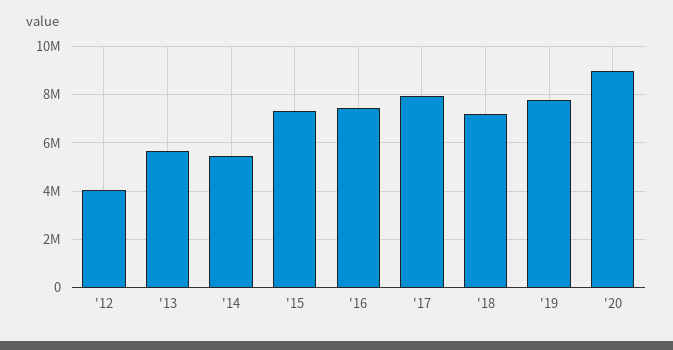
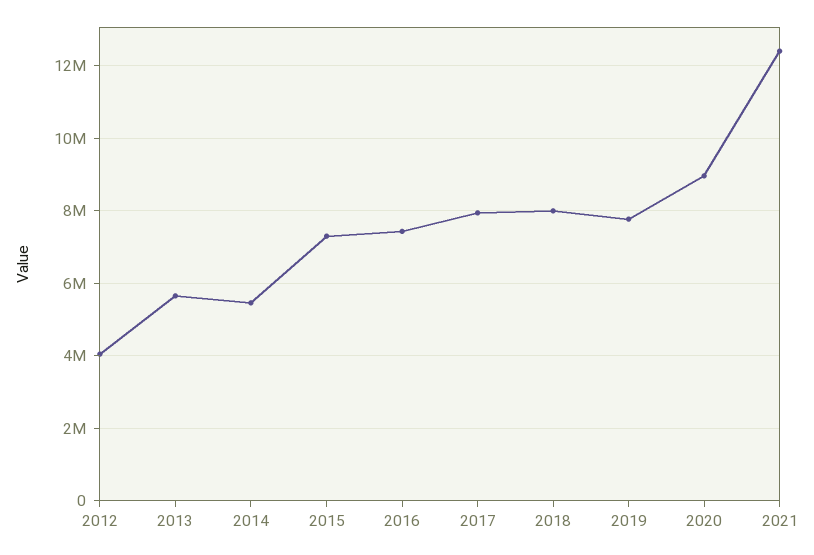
'18: 7250000 -> 8000000
2021: none -> 12400000

